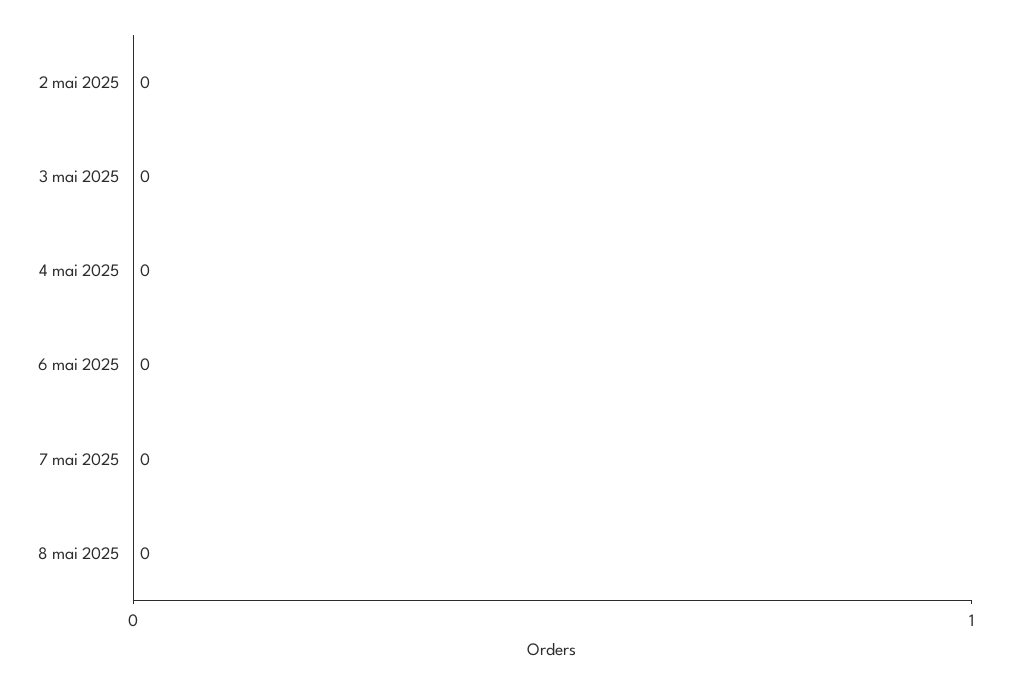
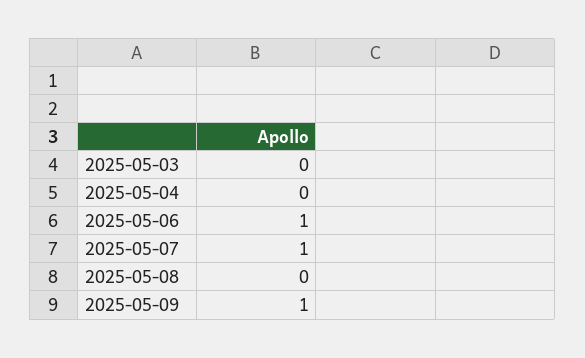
2 mai 2025: 0 -> none
6 mai 2025: 0 -> 1
7 mai 2025: 0 -> 1
2025-05-09: none -> 1

